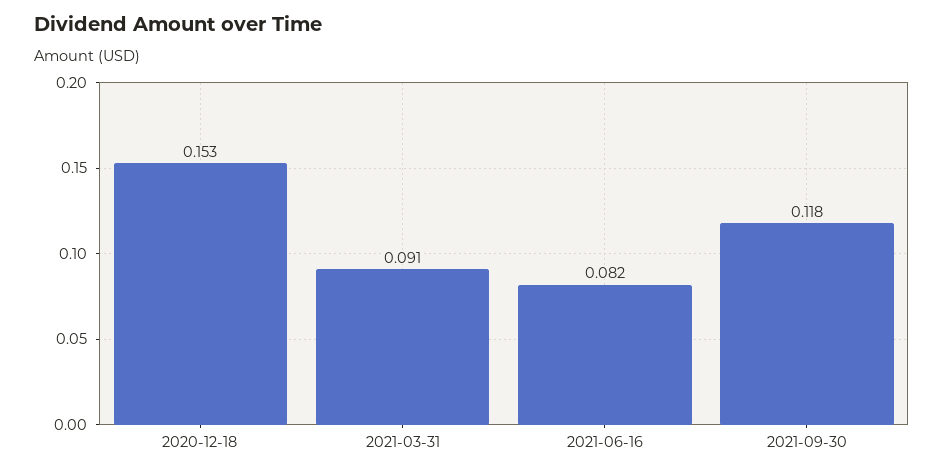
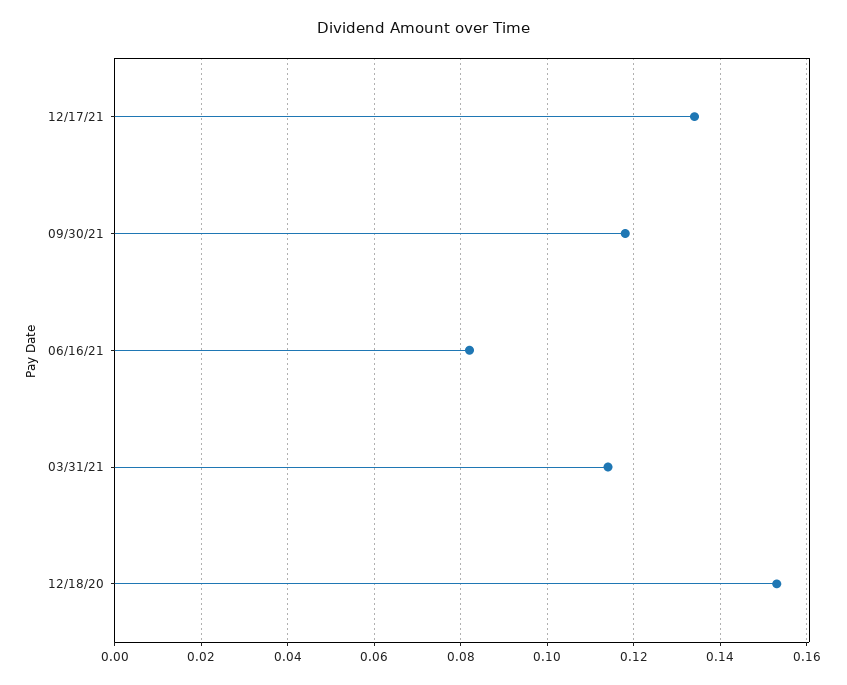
2021-03-31: 0.091 -> 0.115
12/17/21: none -> 0.135

